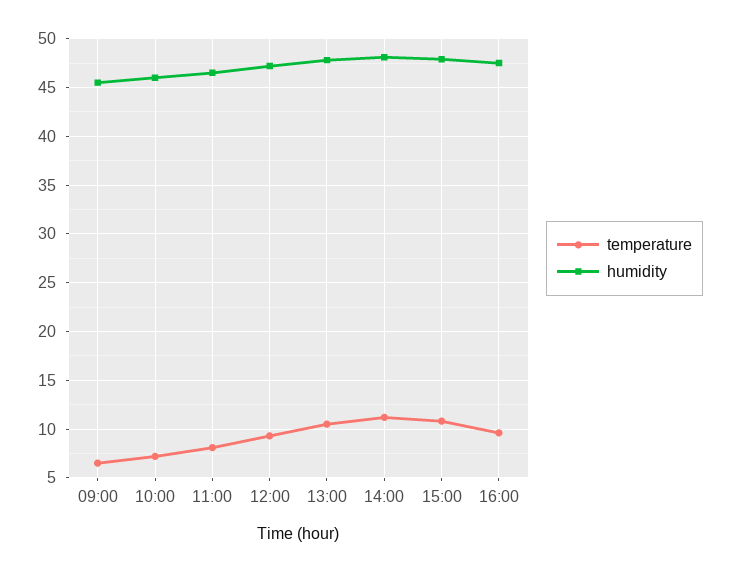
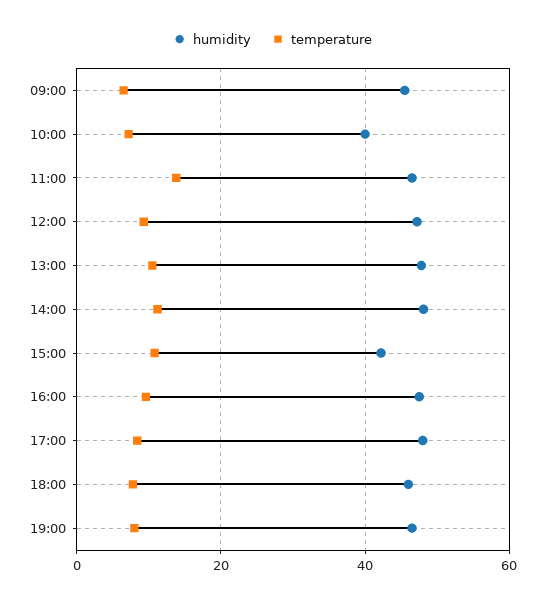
humidity, 10:00: 46 -> 40
temperature, 11:00: 8 -> 14
humidity, 15:00: 48 -> 42
humidity, 17:00: none -> 48
temperature, 17:00: none -> 8
humidity, 18:00: none -> 46
temperature, 18:00: none -> 8
humidity, 19:00: none -> 46
temperature, 19:00: none -> 8

